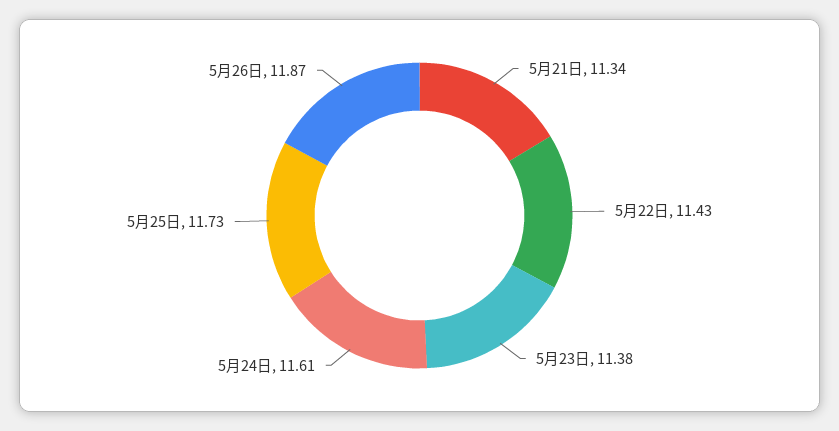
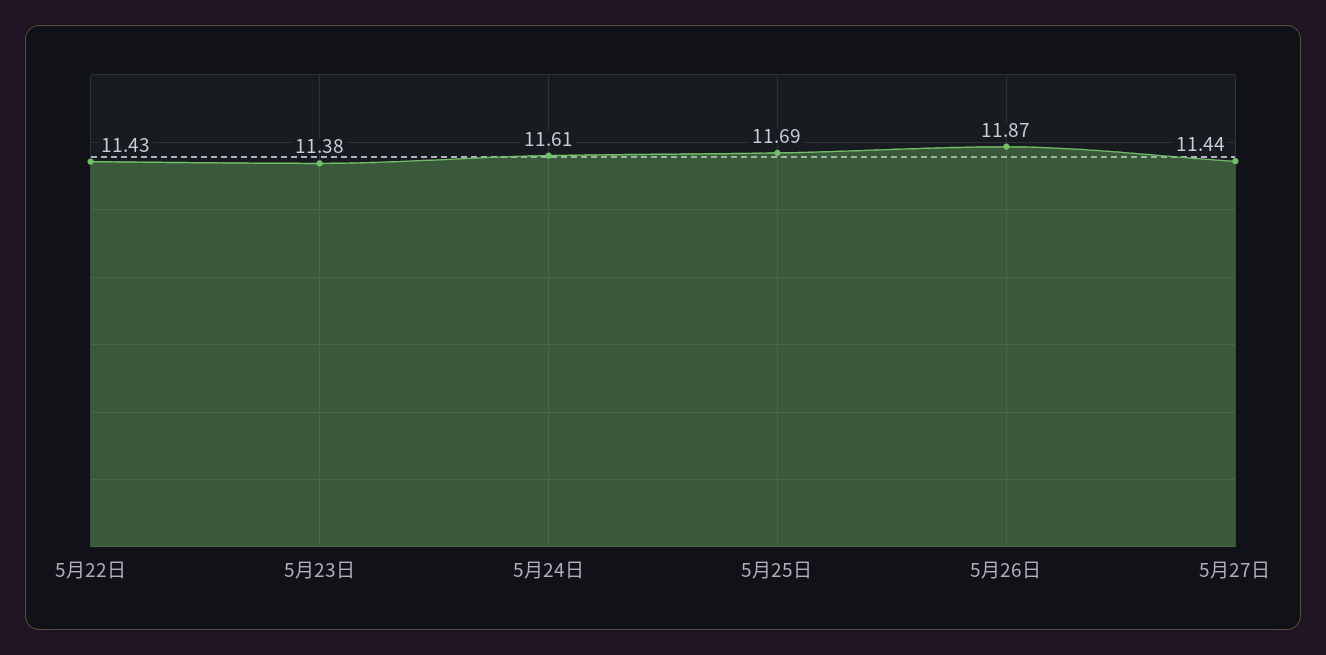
5月21日: 11.34 -> none
5月25日: 11.73 -> 11.69
5月27日: none -> 11.44

